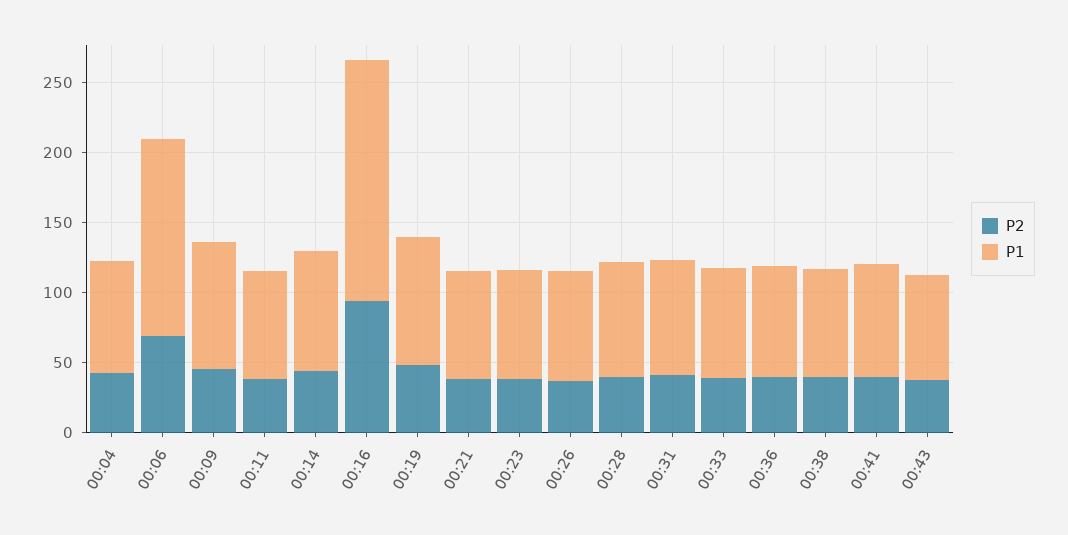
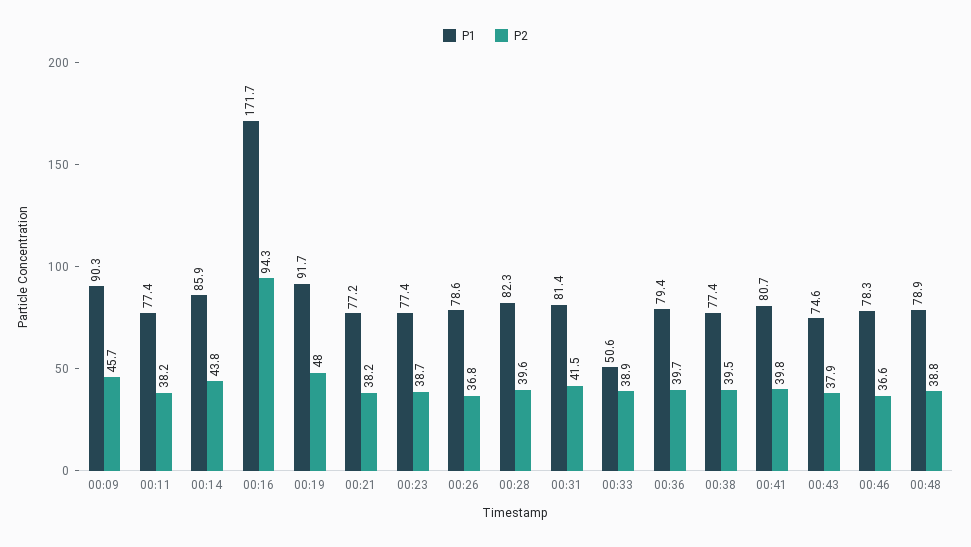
P2, 00:04: 40 -> none
P1, 00:04: 80 -> none
P2, 00:06: 70 -> none
P1, 00:06: 140 -> none
P1, 00:33: 80 -> 50.6
P1, 00:46: none -> 78.3
P2, 00:46: none -> 36.6
P1, 00:48: none -> 78.9
P2, 00:48: none -> 38.8

